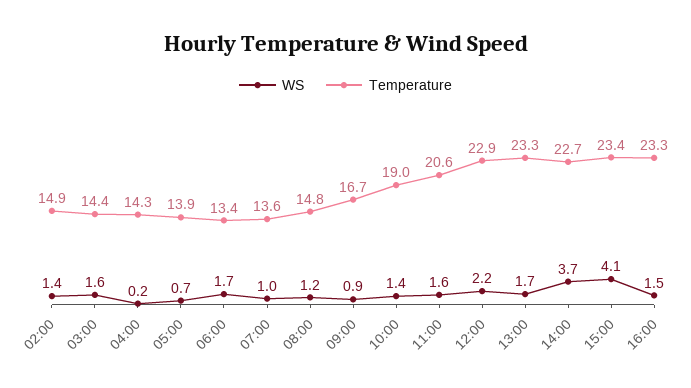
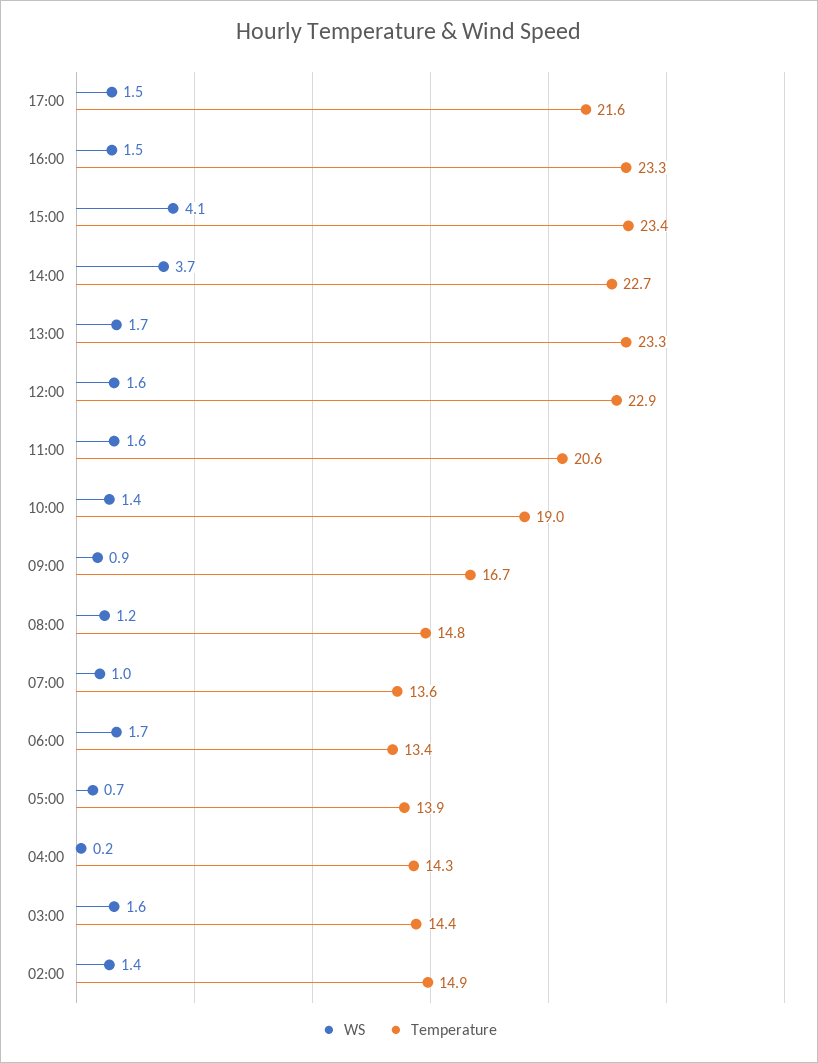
WS, 12:00: 2.2 -> 1.6
WS, 17:00: none -> 1.5
Temperature, 17:00: none -> 21.6

